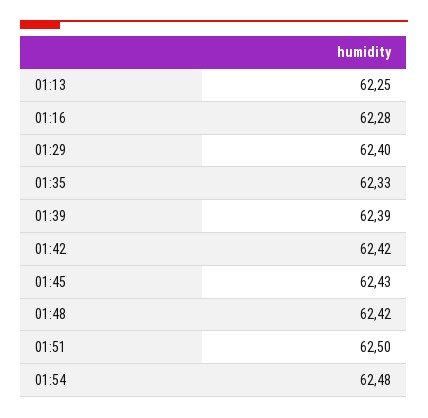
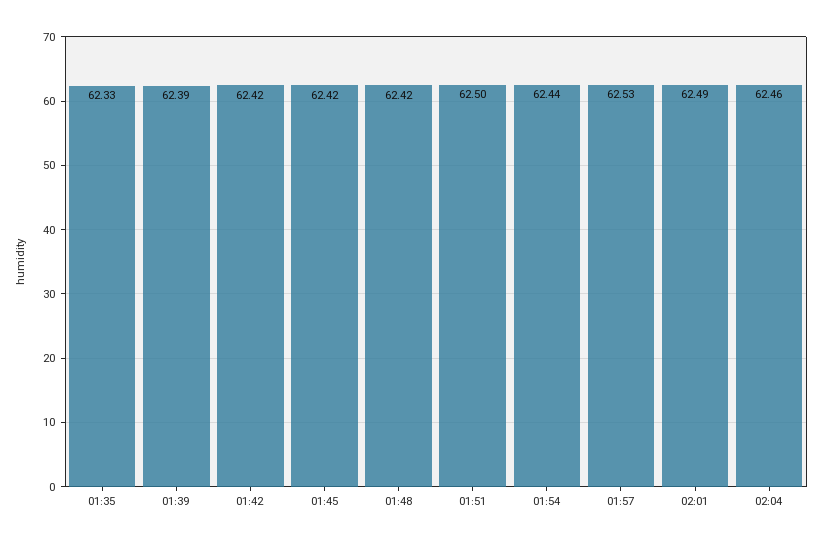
01:13: 62.25 -> none
01:16: 62.28 -> none
01:29: 62.4 -> none
01:45: 62.43 -> 62.42
01:54: 62.48 -> 62.44
01:57: none -> 62.53
02:01: none -> 62.49
02:04: none -> 62.46

